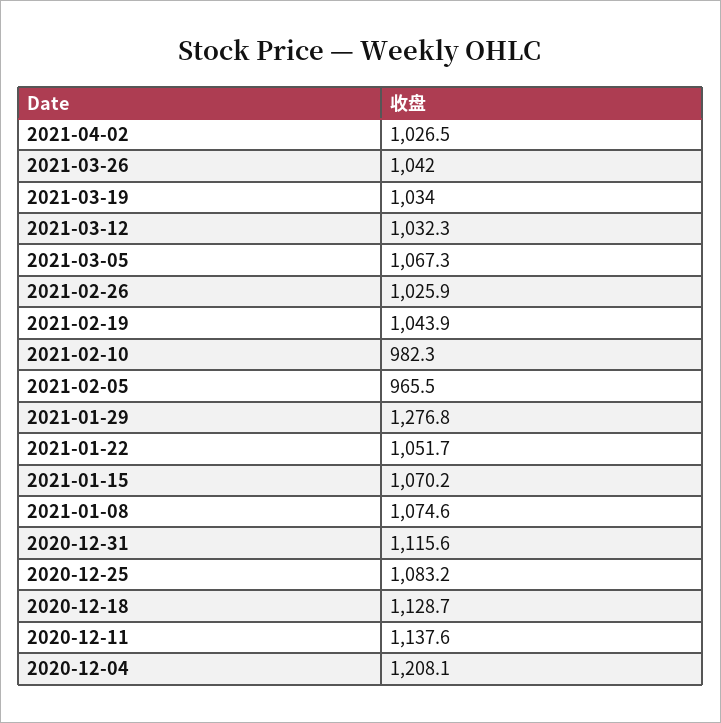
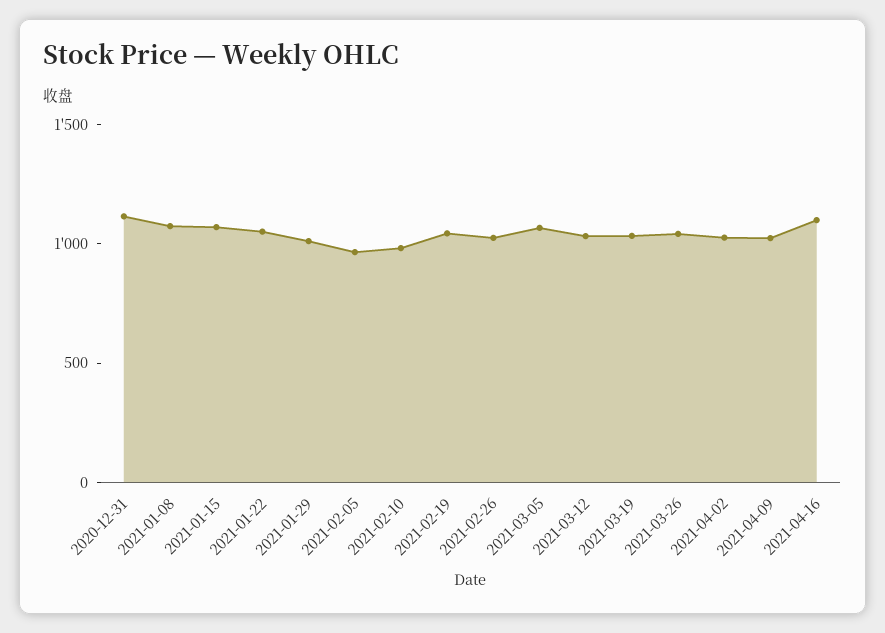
2021-01-29: 1276.8 -> 1000
2020-12-25: 1083.2 -> none
2020-12-18: 1128.7 -> none
2020-12-11: 1137.6 -> none
2020-12-04: 1208.1 -> none
2021-04-09: none -> 1000
2021-04-16: none -> 1100

